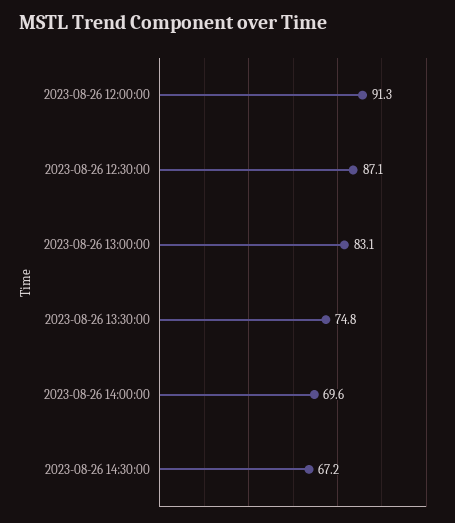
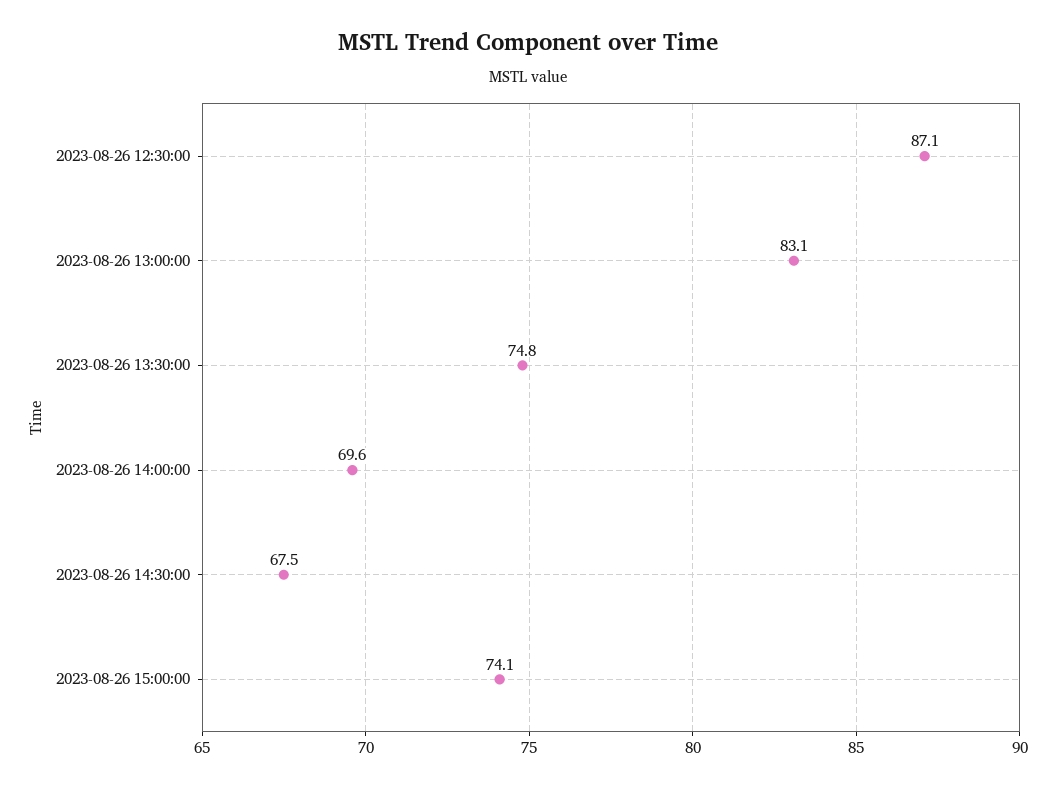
2023-08-26 12:00:00: 91.3 -> none
2023-08-26 14:30:00: 67.2 -> 67.5
2023-08-26 15:00:00: none -> 74.1

